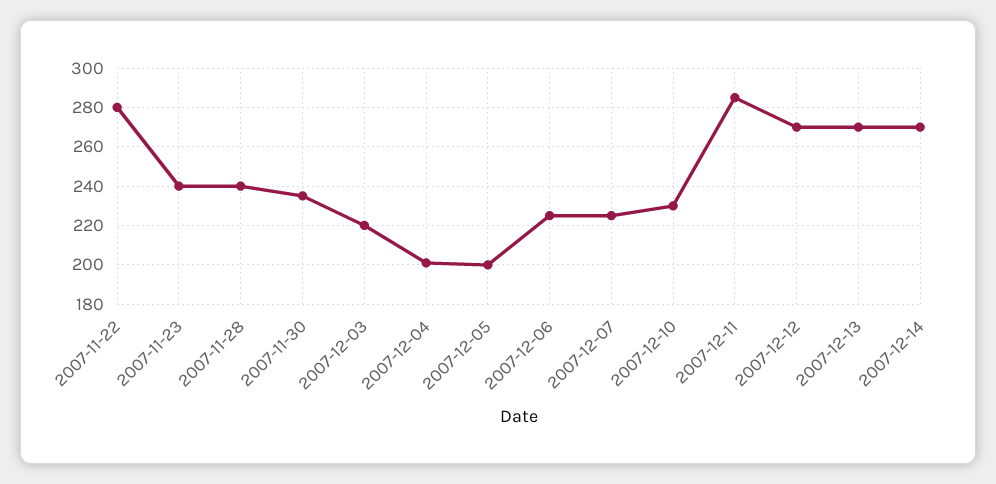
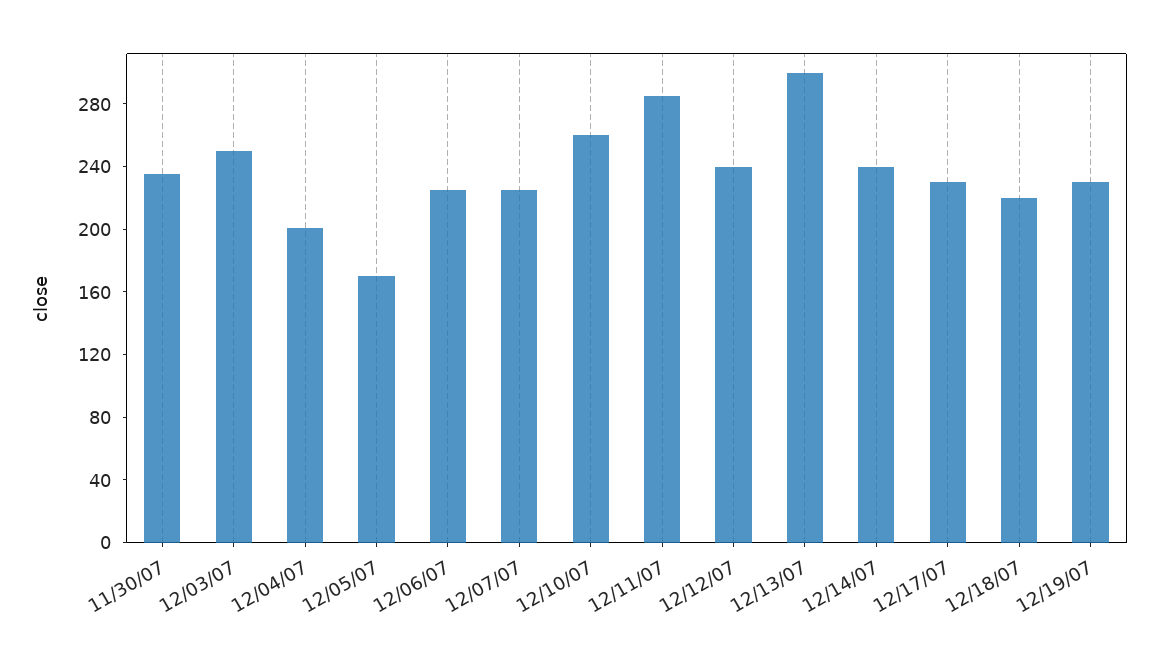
2007-11-22: 280 -> none
2007-11-23: 240 -> none
2007-11-28: 240 -> none
2007-12-03: 220 -> 250
2007-12-05: 200 -> 170
2007-12-10: 230 -> 260
2007-12-12: 270 -> 240
2007-12-13: 270 -> 300
2007-12-14: 270 -> 240
12/17/07: none -> 230
12/18/07: none -> 220
12/19/07: none -> 230

